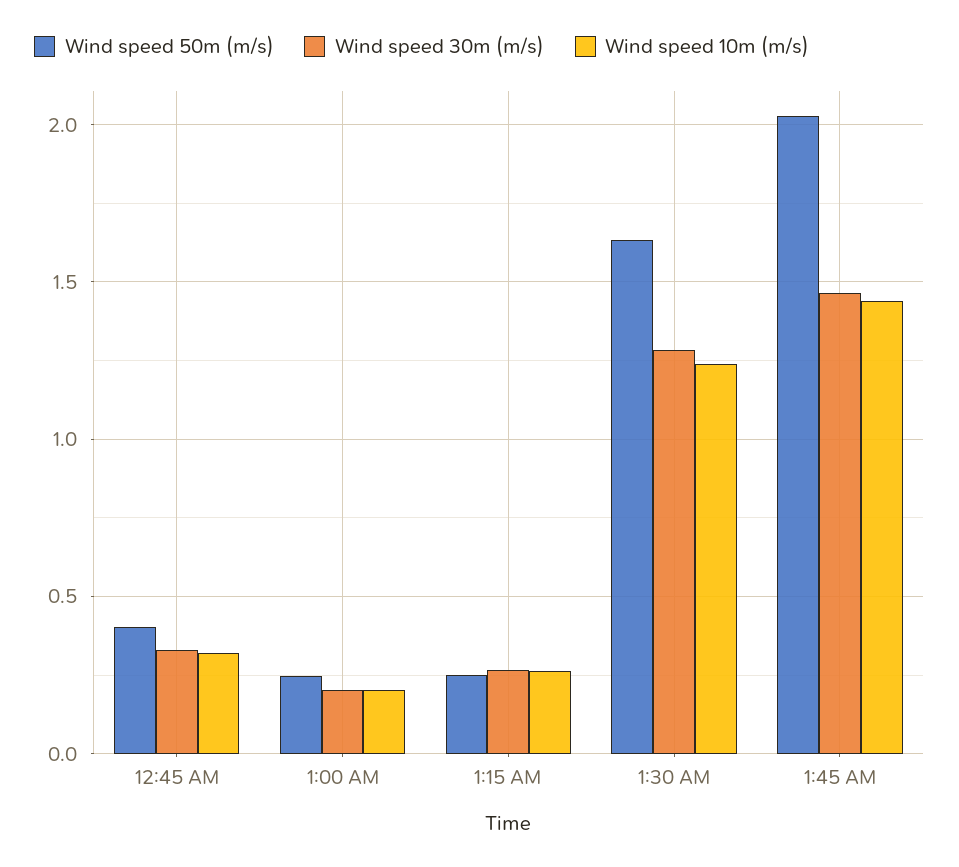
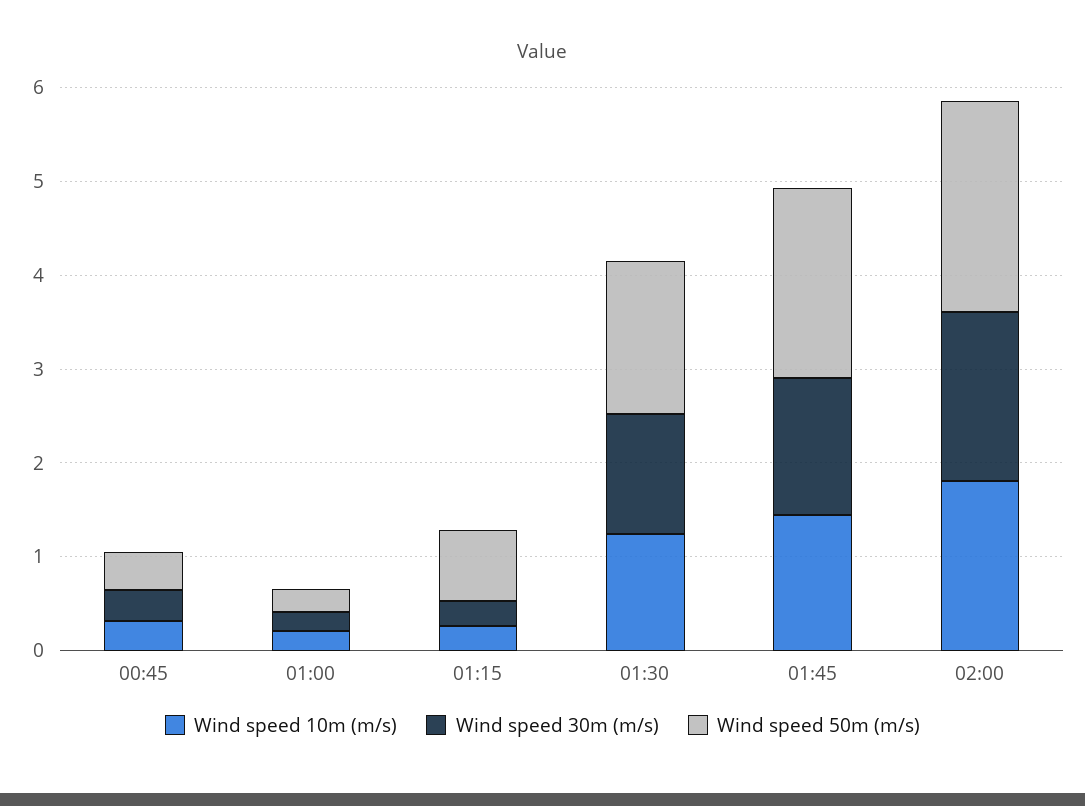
Wind speed 50m (m/s), 1:15 AM: 0.25 -> 0.8
Wind speed 10m (m/s), 02:00: none -> 1.8
Wind speed 30m (m/s), 02:00: none -> 1.8
Wind speed 50m (m/s), 02:00: none -> 2.2

